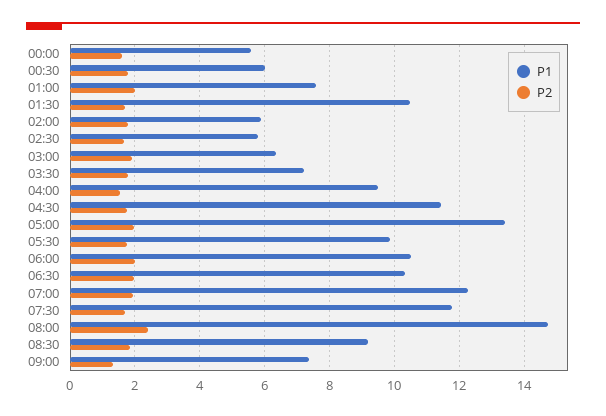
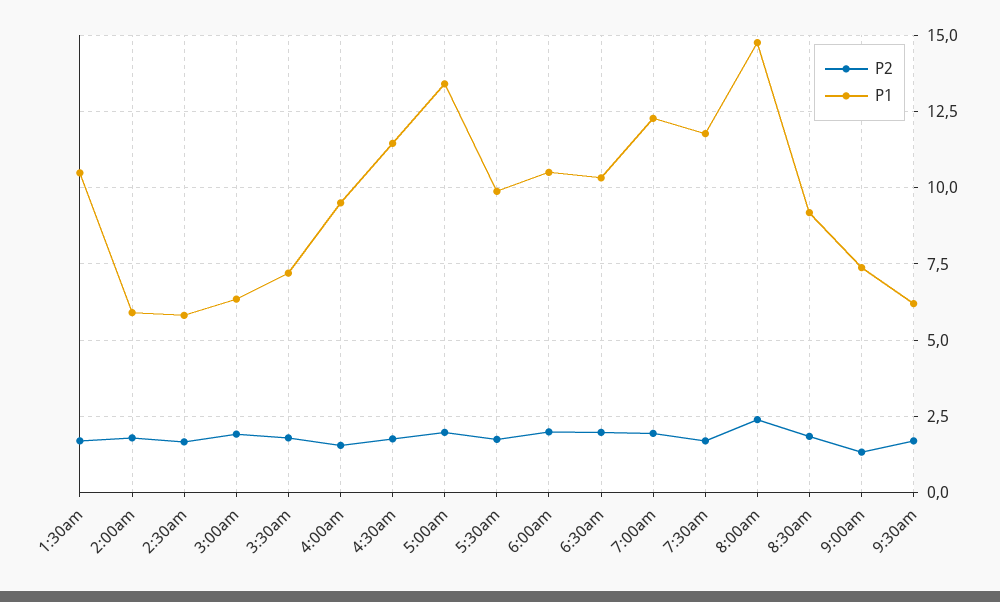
P1, 00:00: 5.6 -> none
P2, 00:00: 1.6 -> none
P1, 00:30: 6 -> none
P2, 00:30: 1.8 -> none
P1, 01:00: 7.6 -> none
P2, 01:00: 2 -> none
P2, 9:30am: none -> 1.75
P1, 9:30am: none -> 6.25

